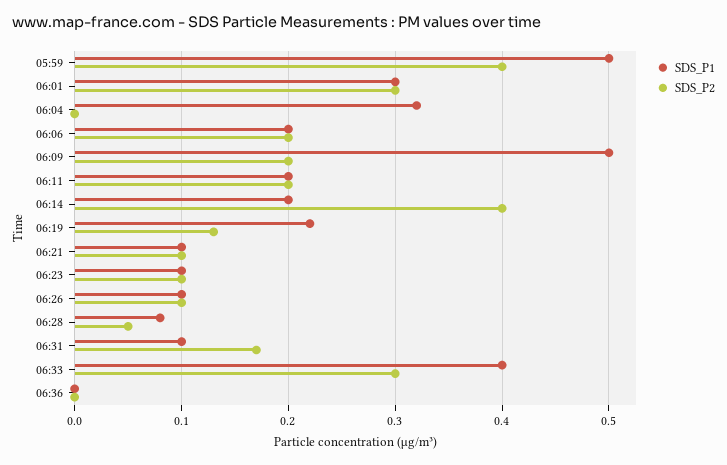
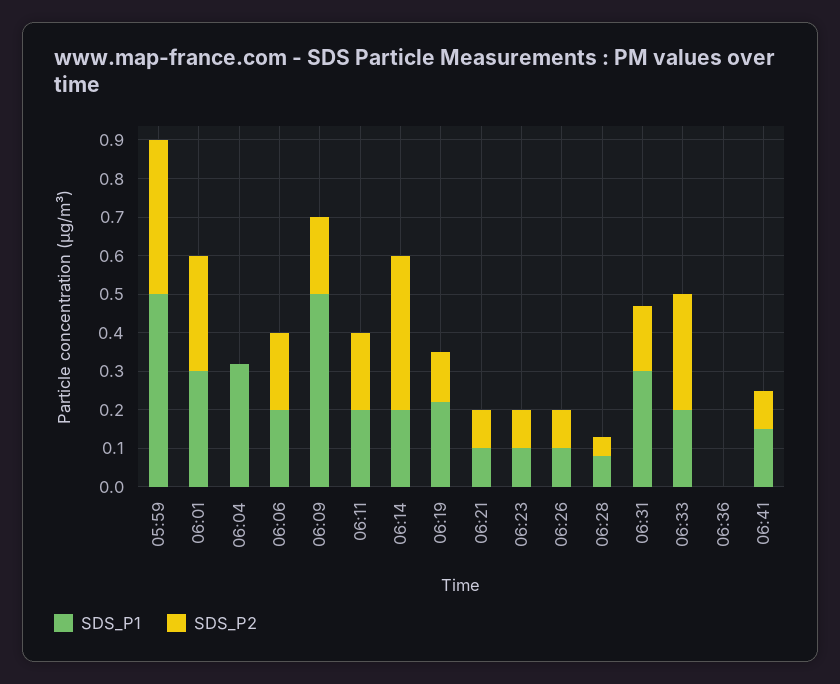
SDS_P1, 06:31: 0.1 -> 0.3
SDS_P1, 06:33: 0.4 -> 0.2
SDS_P1, 06:41: none -> 0.15
SDS_P2, 06:41: none -> 0.1

